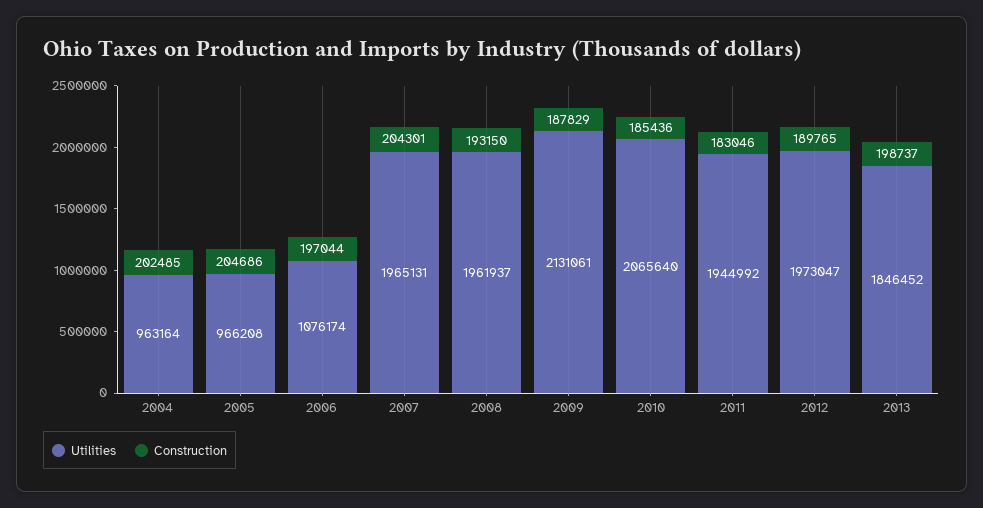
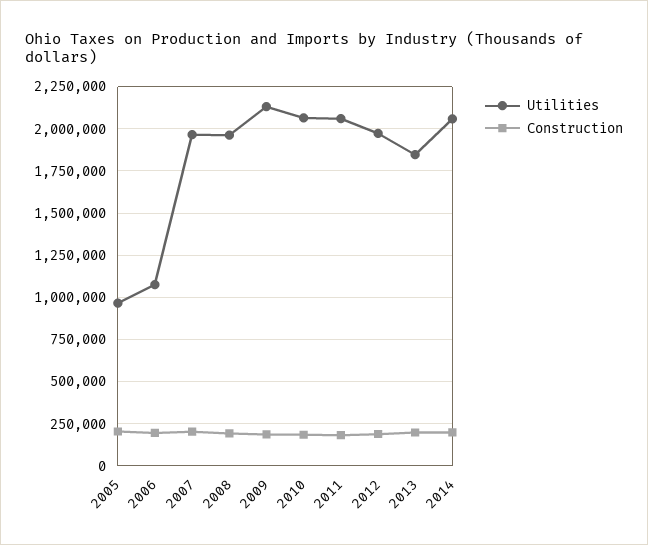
Utilities, 2004: 963164 -> none
Construction, 2004: 202485 -> none
Utilities, 2011: 1944992 -> 2050000
Utilities, 2014: none -> 2050000
Construction, 2014: none -> 200000

